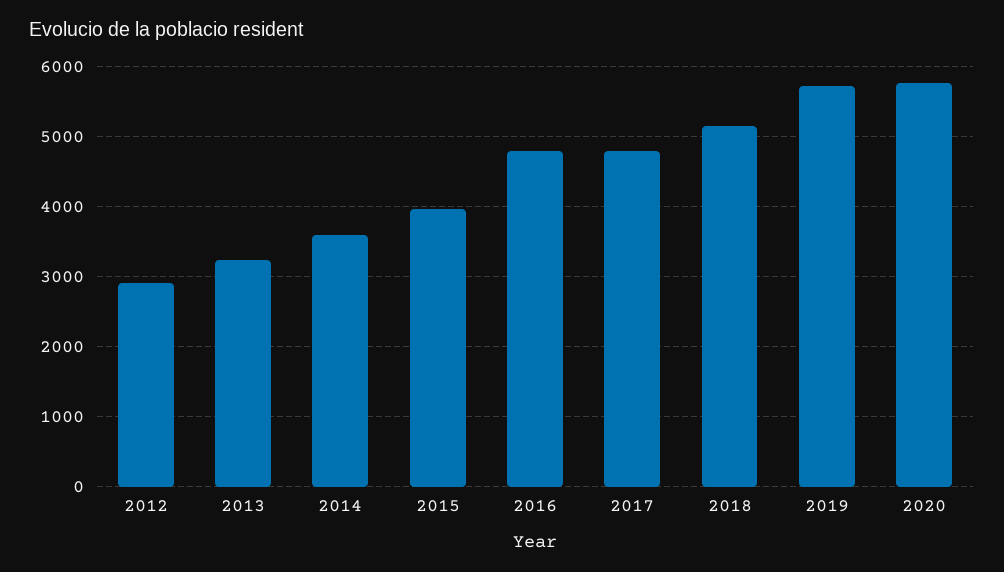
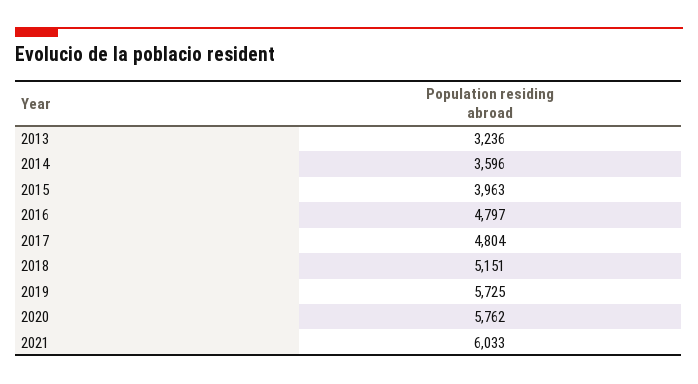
2012: 2900 -> none
2021: none -> 6033

